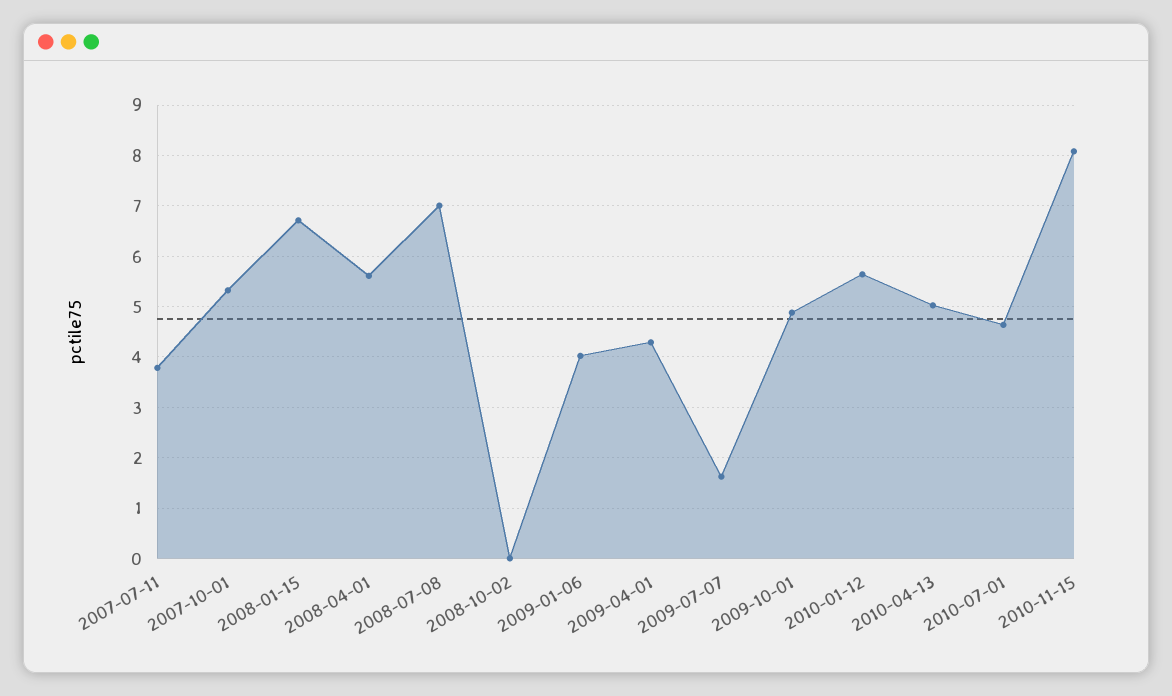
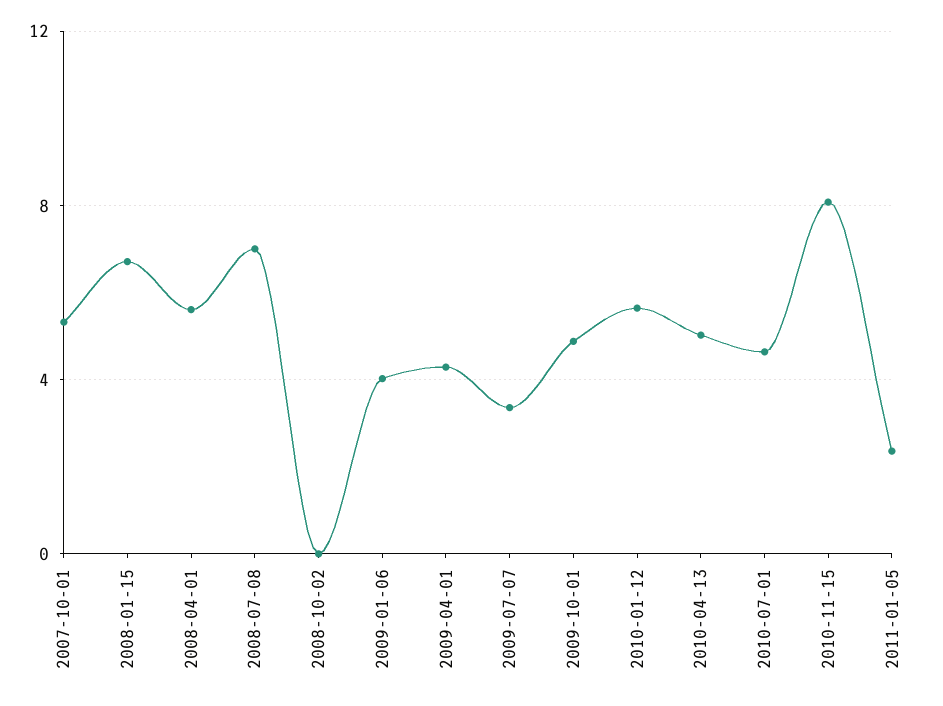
2007-07-11: 3.8 -> none
2009-07-07: 1.6 -> 3.5
2011-01-05: none -> 2.5

